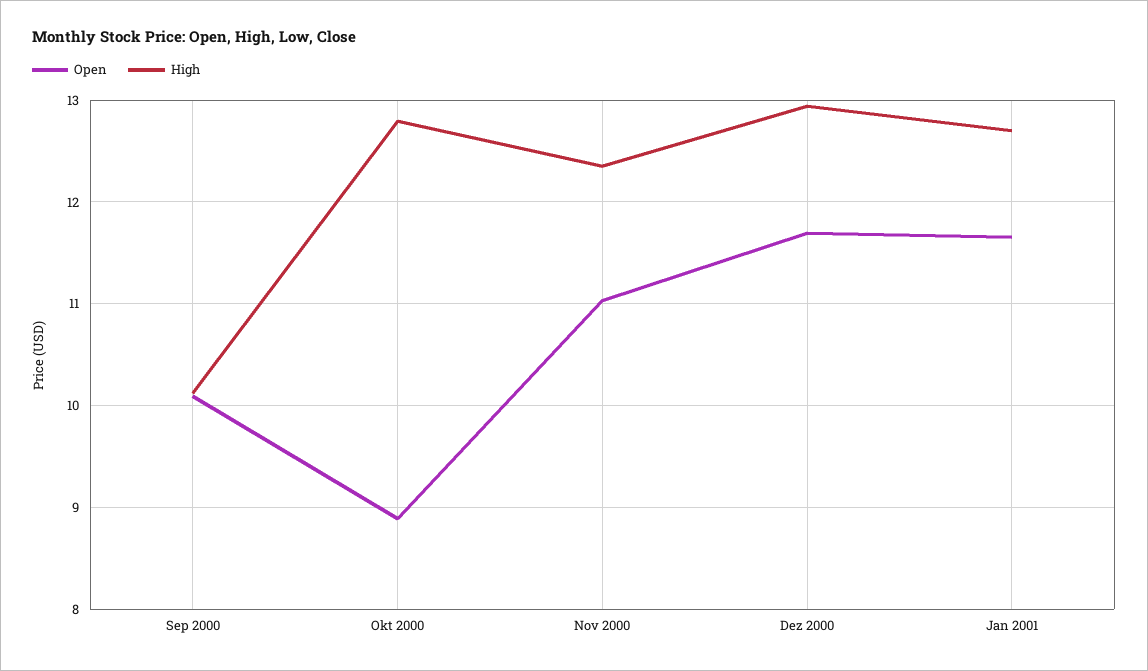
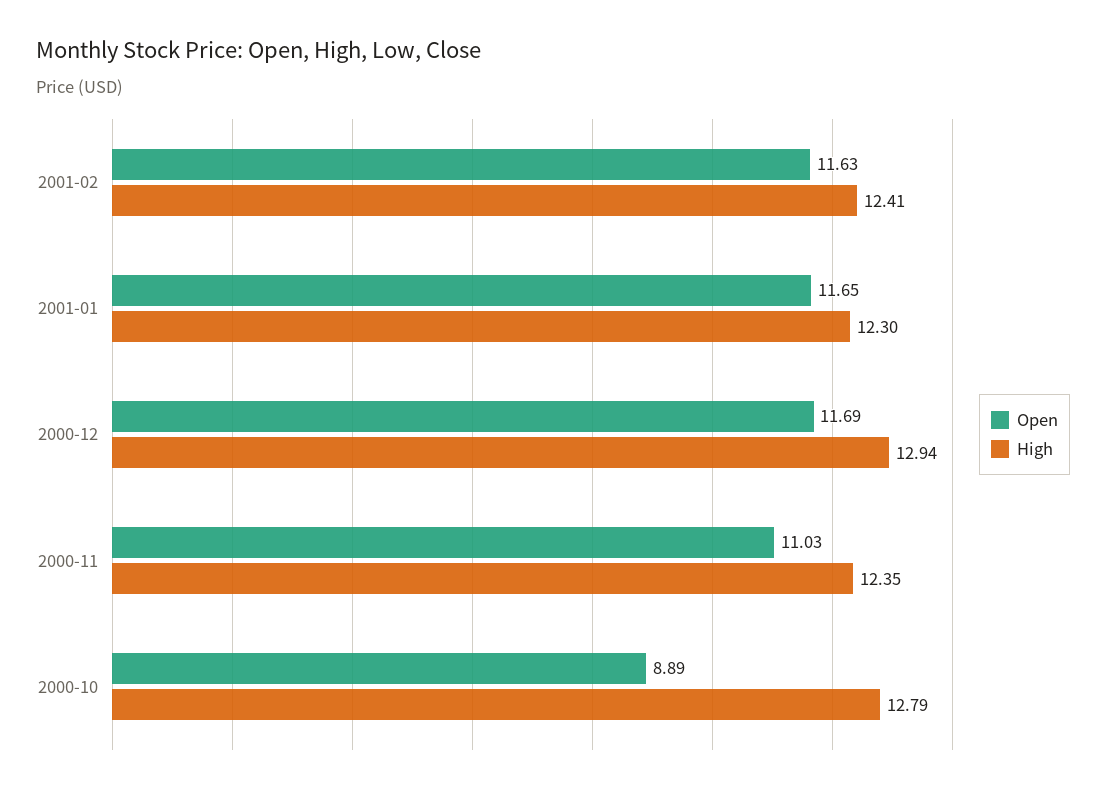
Open, Sep 2000: 10.1 -> none
High, Sep 2000: 10.1 -> none
High, Jan 2001: 12.7 -> 12.3
Open, 2001-02: none -> 11.63
High, 2001-02: none -> 12.41

